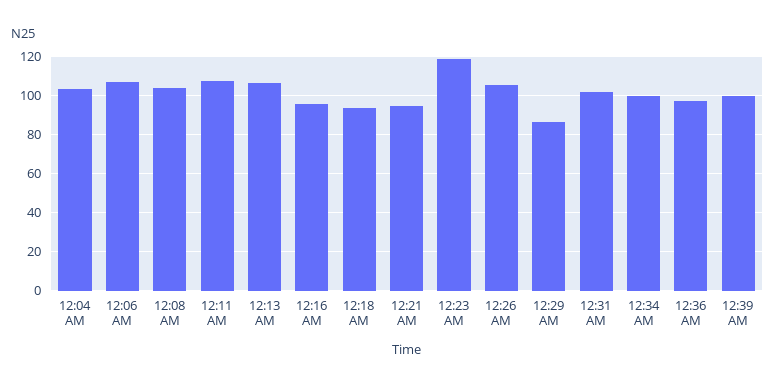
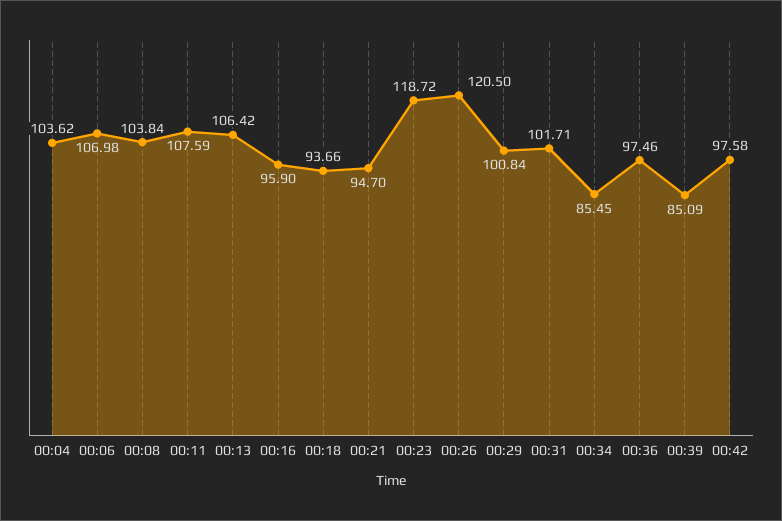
12:26 AM: 105 -> 120.5
12:29 AM: 85 -> 100.84
12:34 AM: 100 -> 85.45
12:39 AM: 100 -> 85.09
00:42: none -> 97.58

